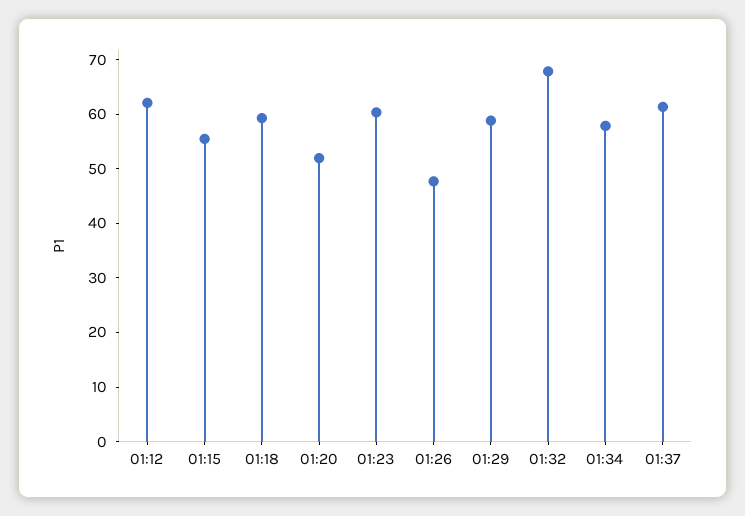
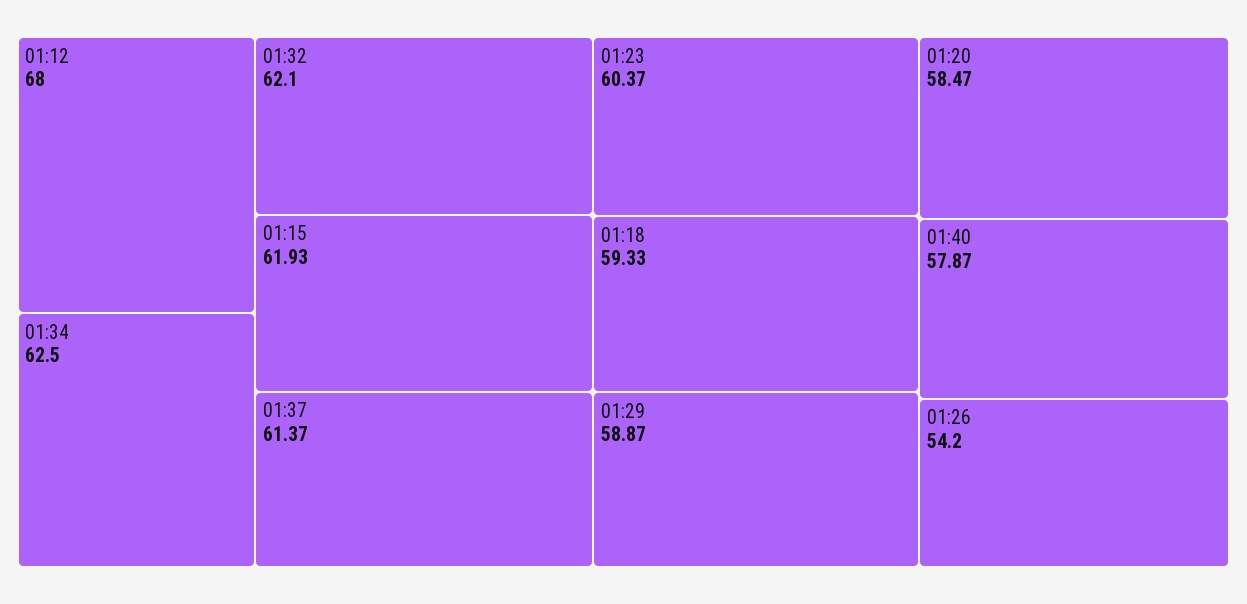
01:12: 62 -> 68
01:15: 56 -> 61.93
01:20: 52 -> 58.47
01:26: 48 -> 54.2
01:32: 68 -> 62.1
01:34: 58 -> 62.5
01:40: none -> 57.87

